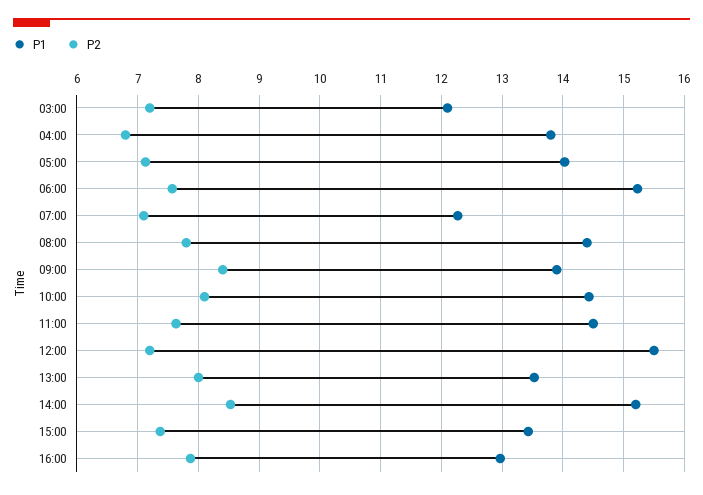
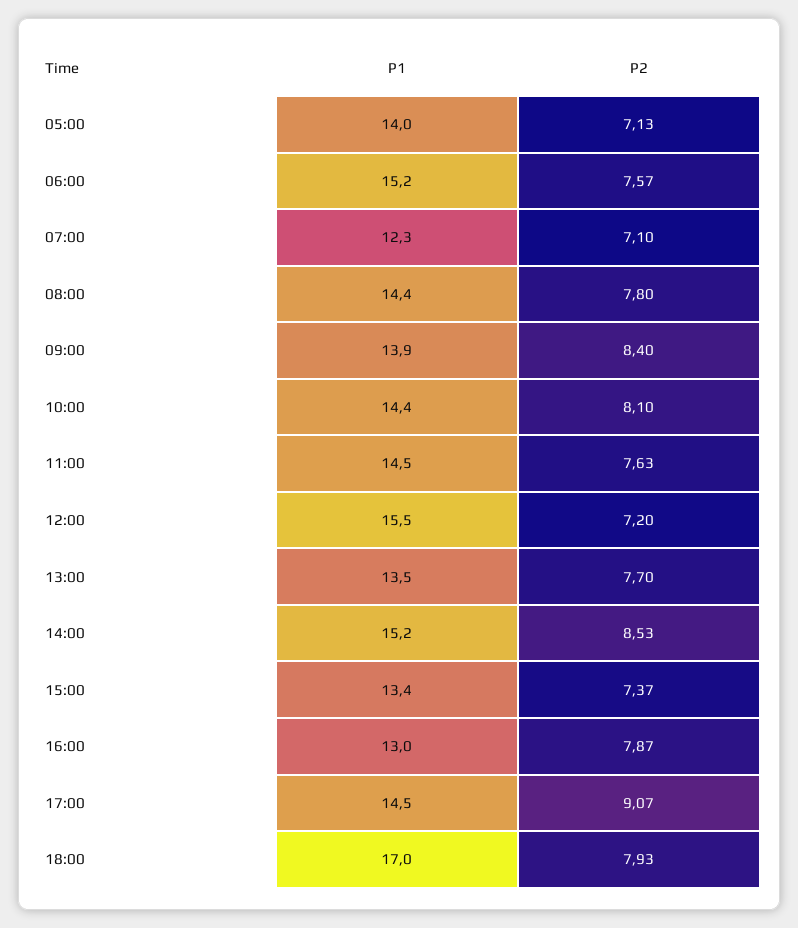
P1, 03:00: 12.1 -> none
P2, 03:00: 7.2 -> none
P1, 04:00: 13.8 -> none
P2, 04:00: 6.8 -> none
P2, 13:00: 8 -> 7.7
P1, 17:00: none -> 14.5
P2, 17:00: none -> 9.07
P1, 18:00: none -> 17
P2, 18:00: none -> 7.93

